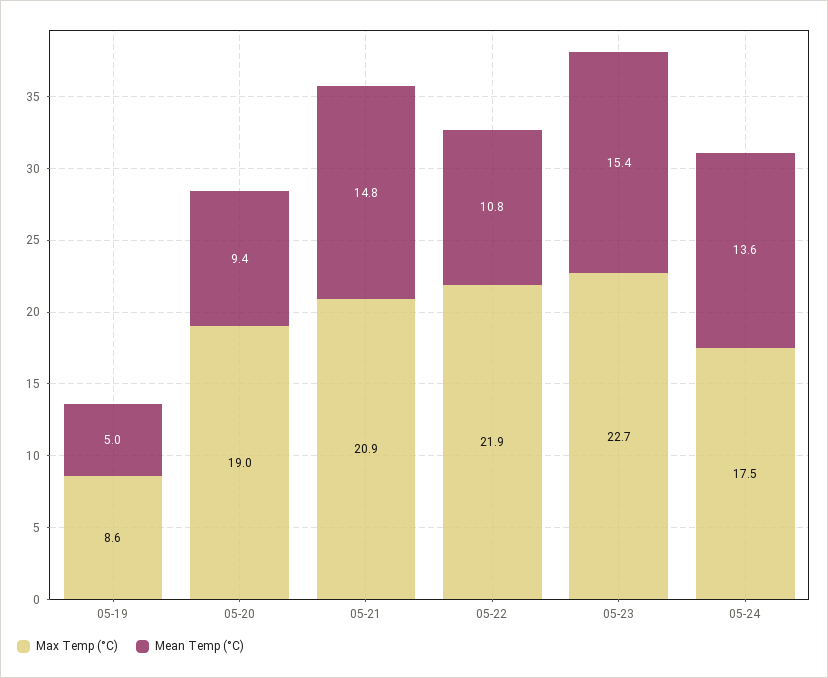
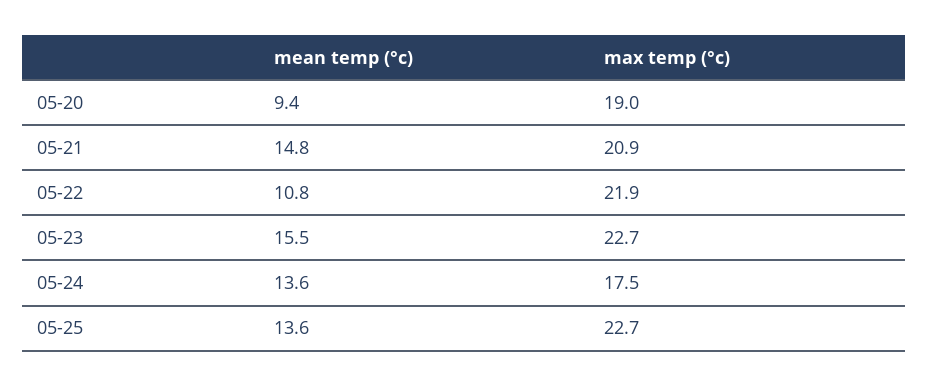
Max Temp (°C), 05-19: 8.6 -> none
Mean Temp (°C), 05-19: 5 -> none
Mean Temp (°C), 05-23: 15.4 -> 15.5
Mean Temp (°C), 05-25: none -> 13.6
Max Temp (°C), 05-25: none -> 22.7

